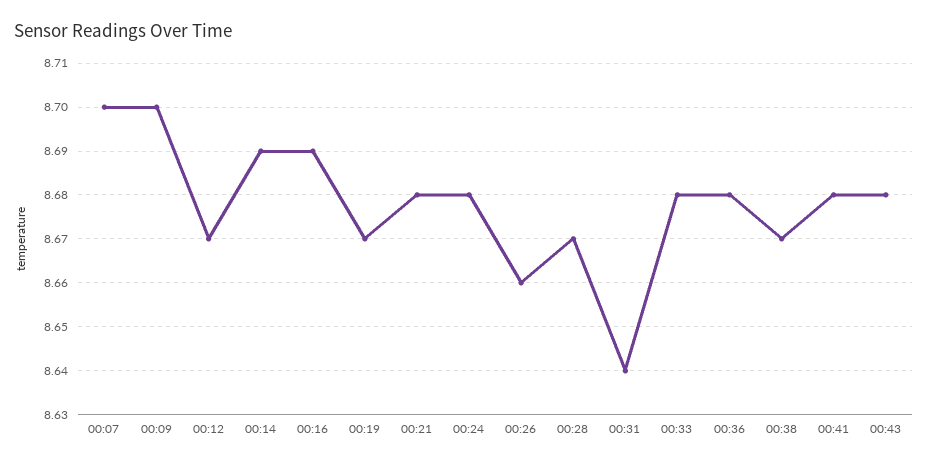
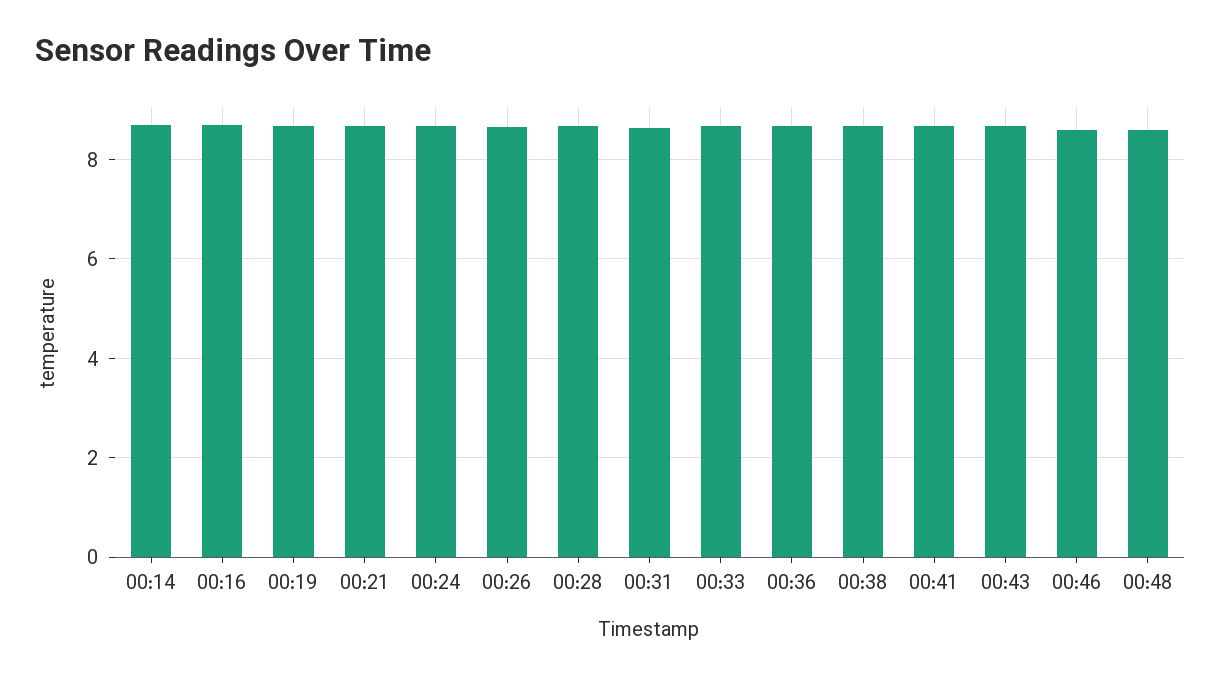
00:07: 8.7 -> none
00:09: 8.7 -> none
00:12: 8.67 -> none
00:46: none -> 8.6
00:48: none -> 8.6

